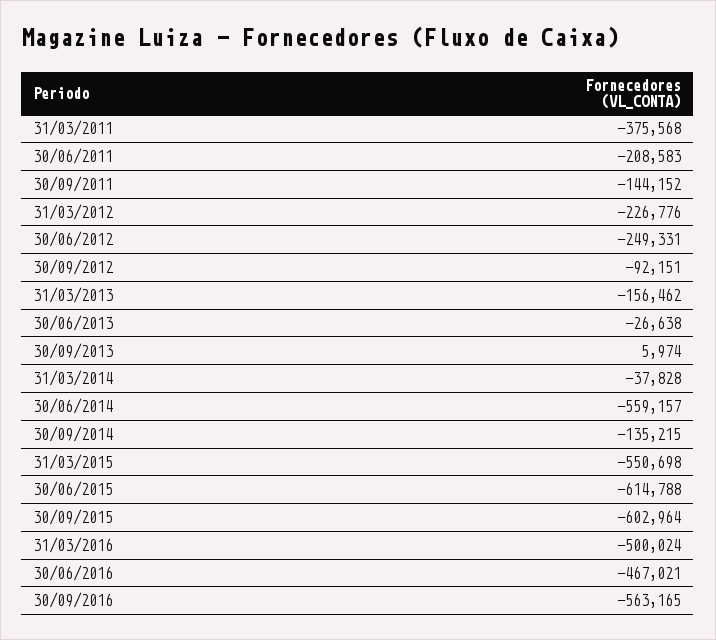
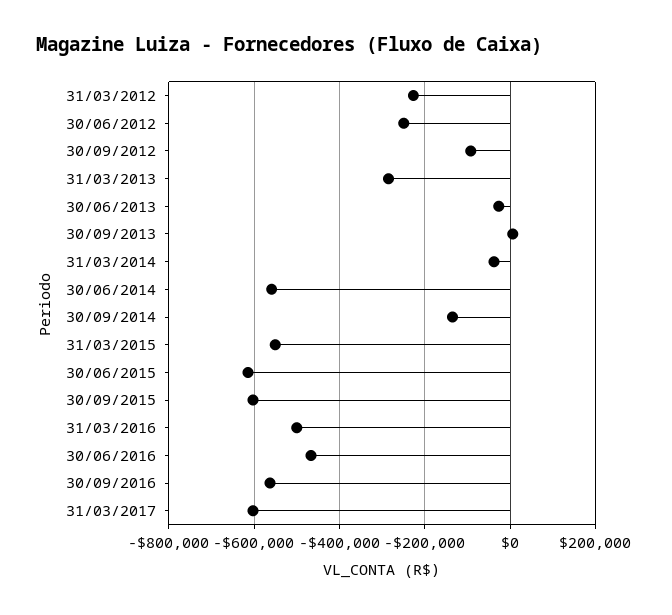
31/03/2011: -375568 -> none
30/06/2011: -208583 -> none
30/09/2011: -144152 -> none
31/03/2013: -156462 -> -280000
31/03/2017: none -> -600000

